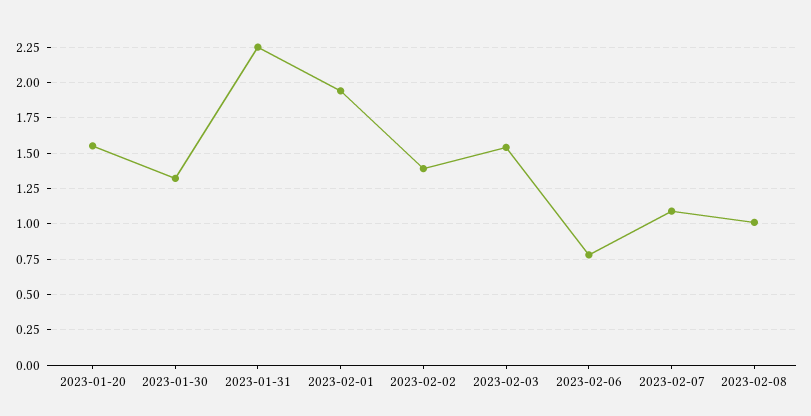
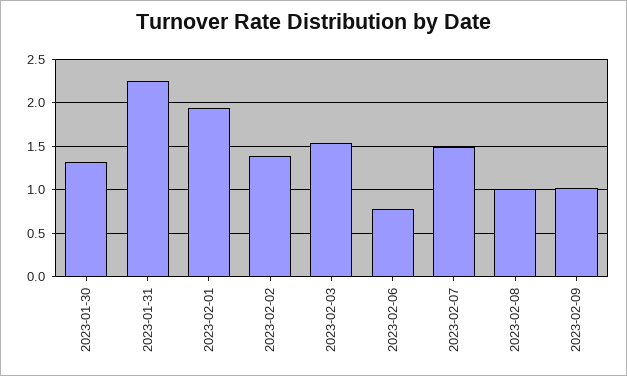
2023-01-20: 1.55 -> none
2023-02-07: 1.1 -> 1.5
2023-02-09: none -> 1

